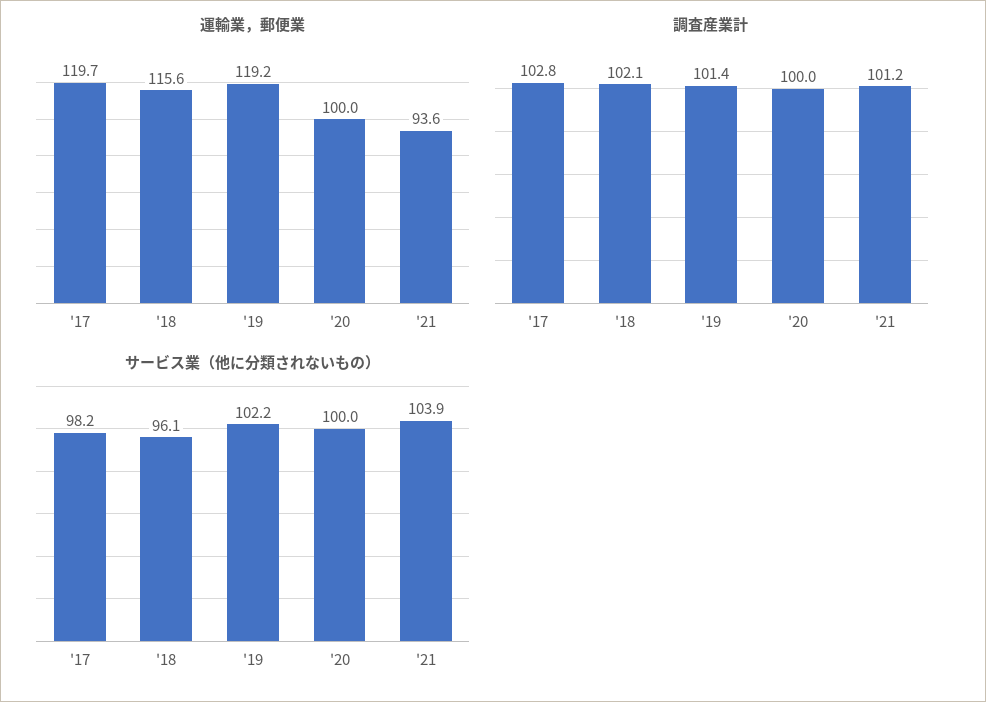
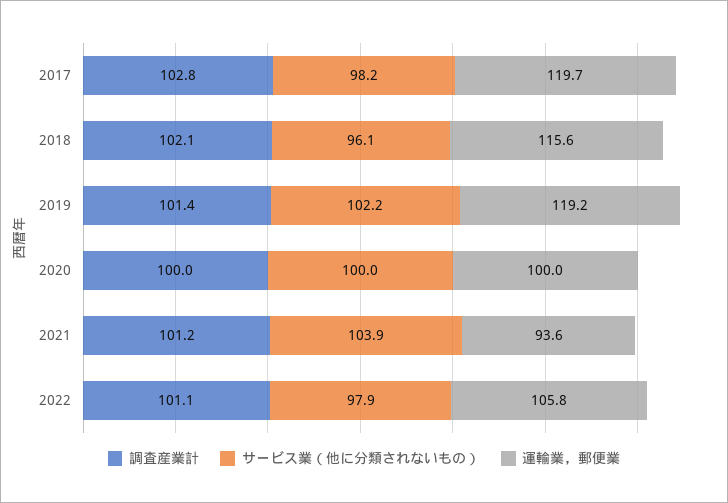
調査産業計, 2022: none -> 101.1
サービス業（他に分類されないもの）, 2022: none -> 97.9
運輸業，郵便業, 2022: none -> 105.8

